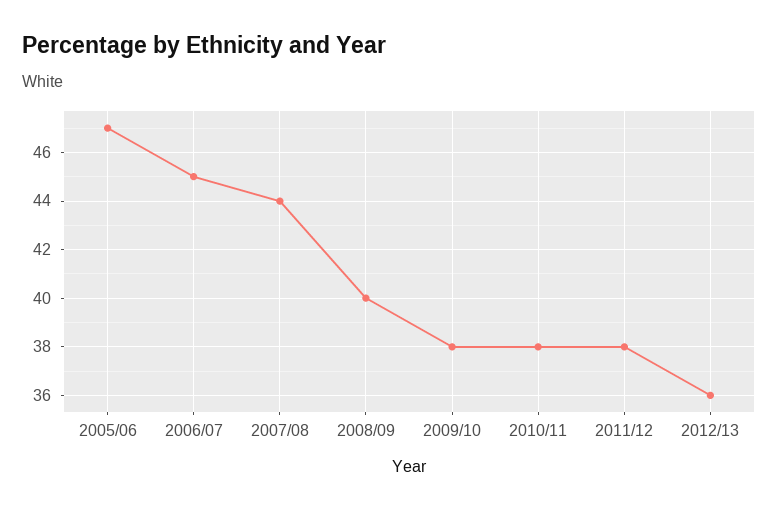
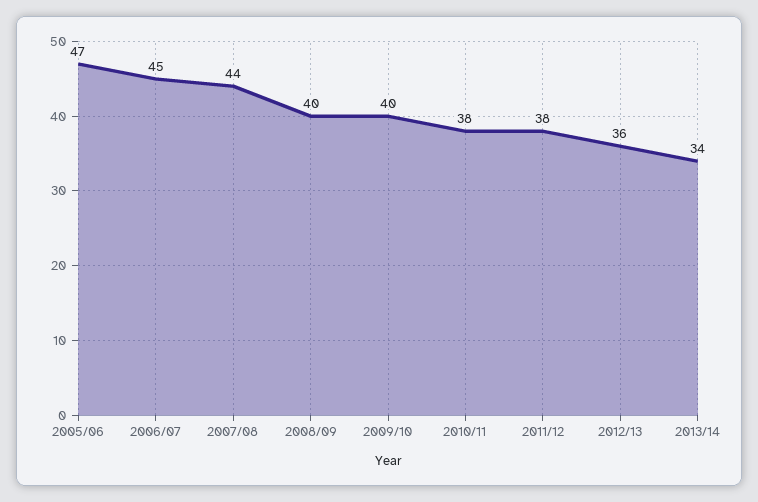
2009/10: 38 -> 40
2013/14: none -> 34

